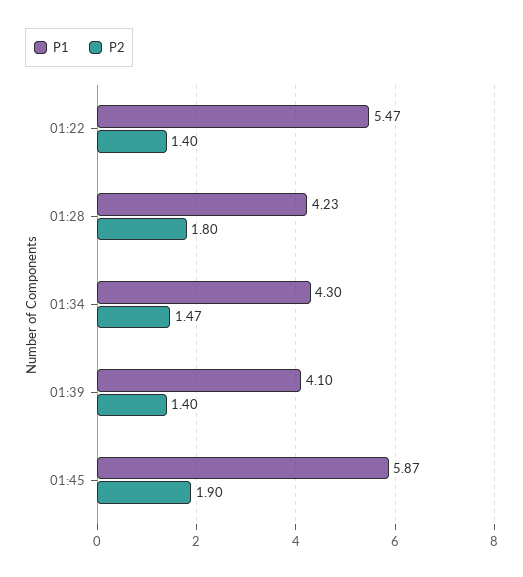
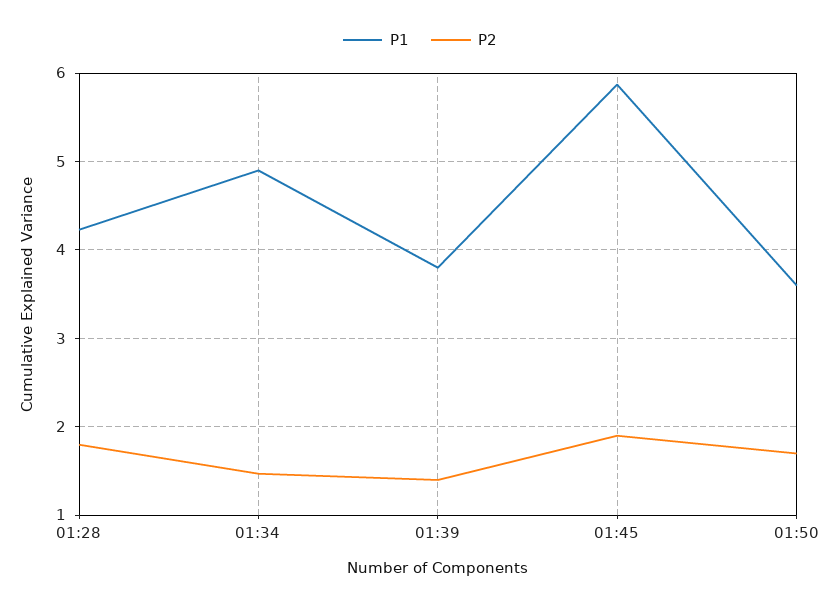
P1, 01:22: 5.47 -> none
P2, 01:22: 1.4 -> none
P1, 01:34: 4.3 -> 4.9
P1, 01:39: 4.1 -> 3.8
P1, 01:50: none -> 3.6
P2, 01:50: none -> 1.7

